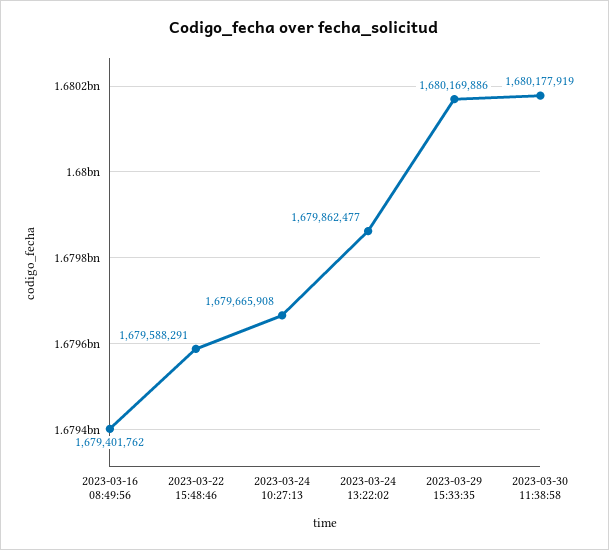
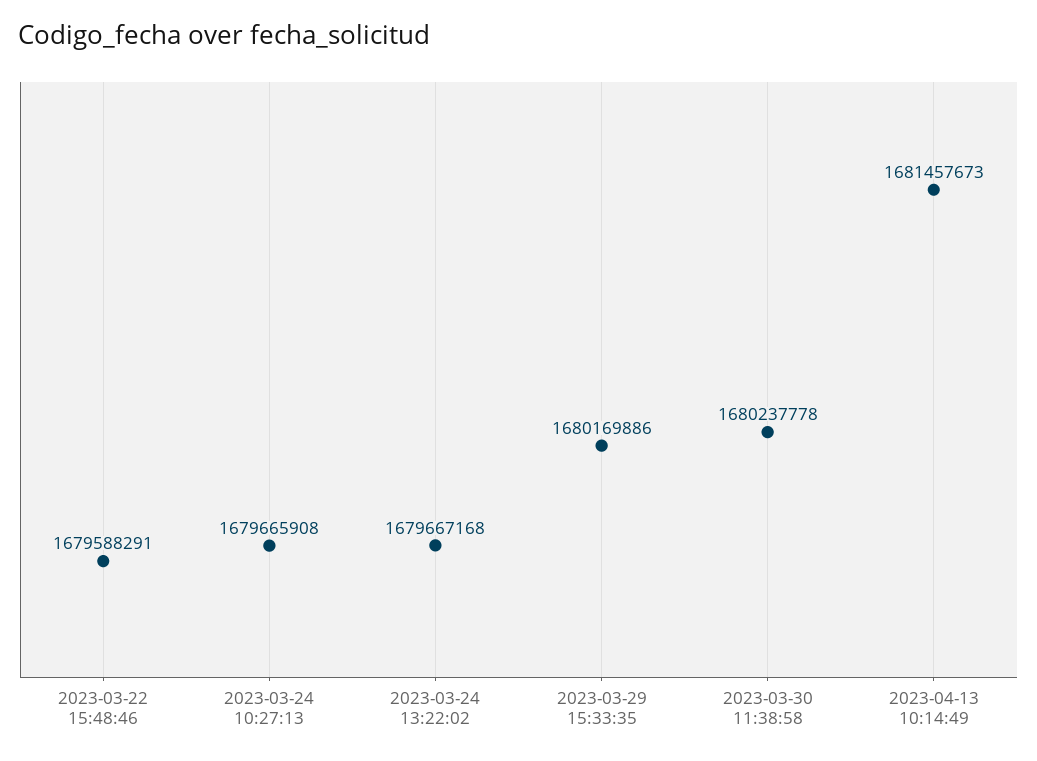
2023-03-16 08:49:56: 1679401762 -> none
2023-03-24 13:22:02: 1679862477 -> 1679667168
2023-03-30 11:38:58: 1680177919 -> 1680237778
2023-04-13 10:14:49: none -> 1681457673

